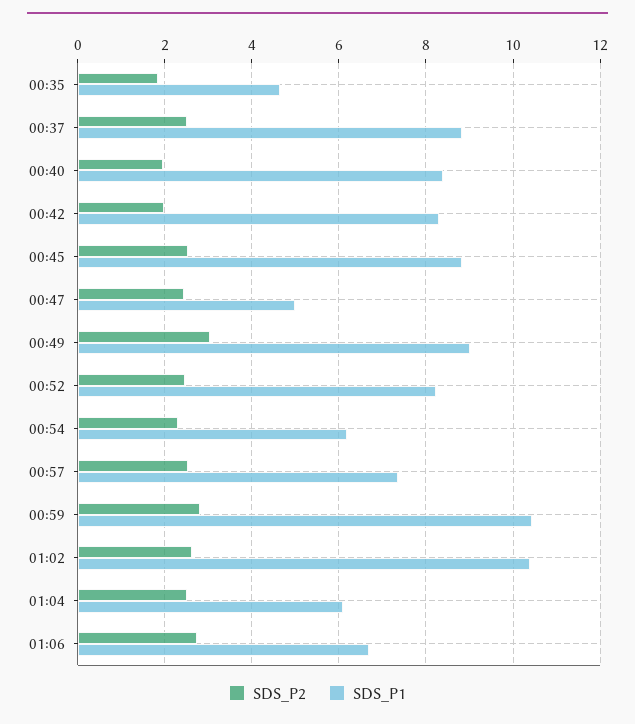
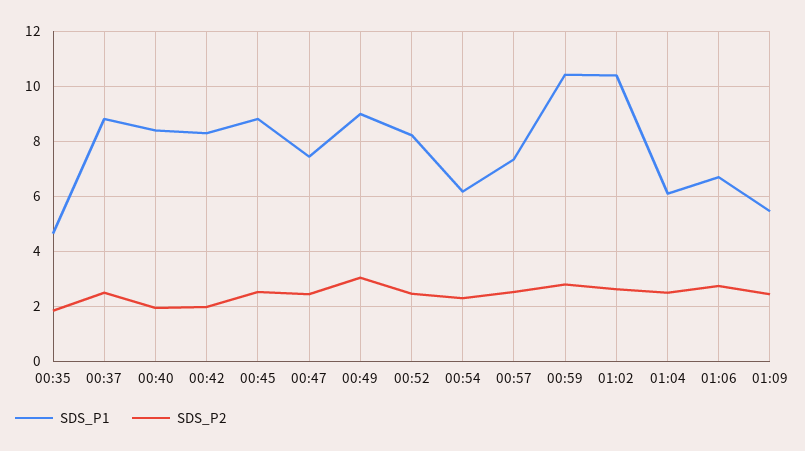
SDS_P1, 00:47: 5 -> 7.5
SDS_P1, 01:09: none -> 5.5
SDS_P2, 01:09: none -> 2.5

